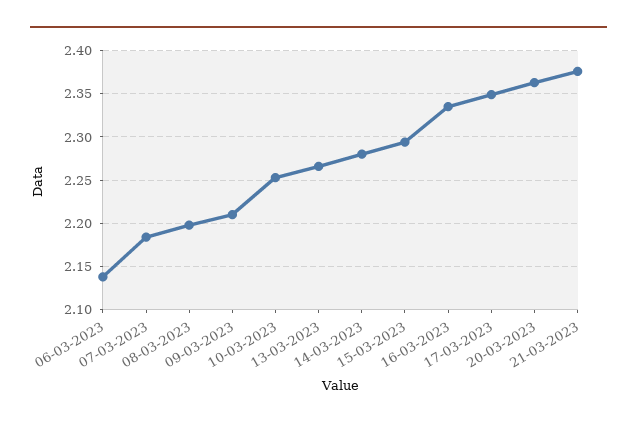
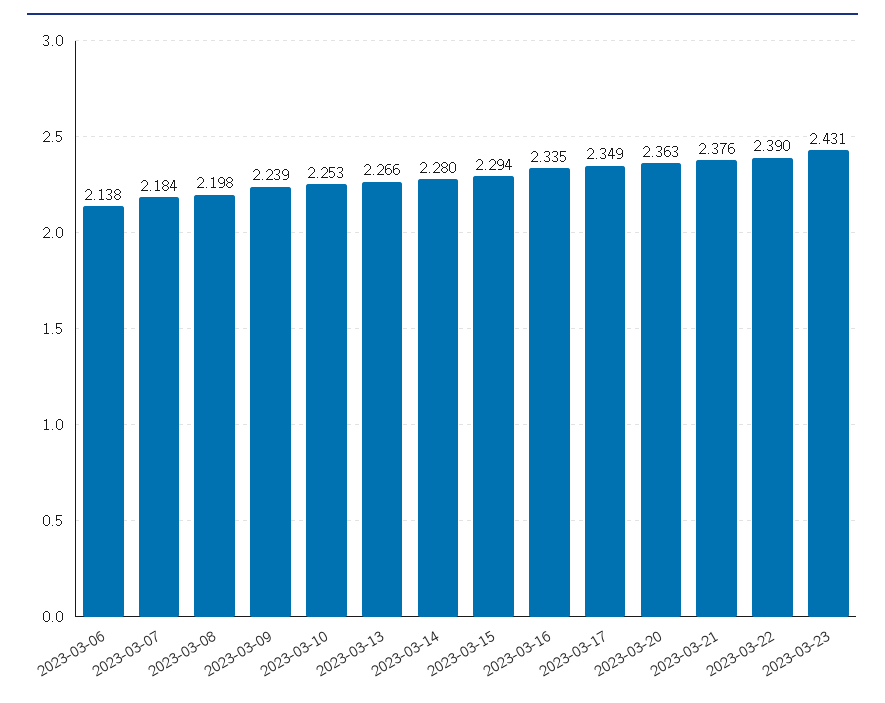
09-03-2023: 2.21 -> 2.239
2023-03-22: none -> 2.39
2023-03-23: none -> 2.431

